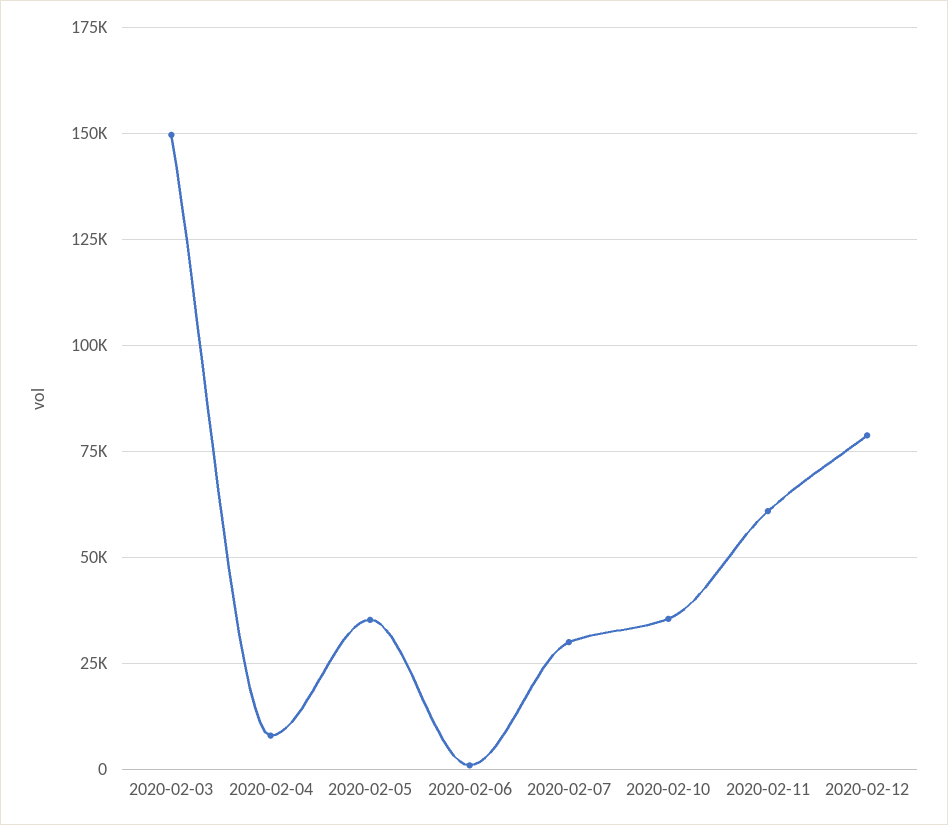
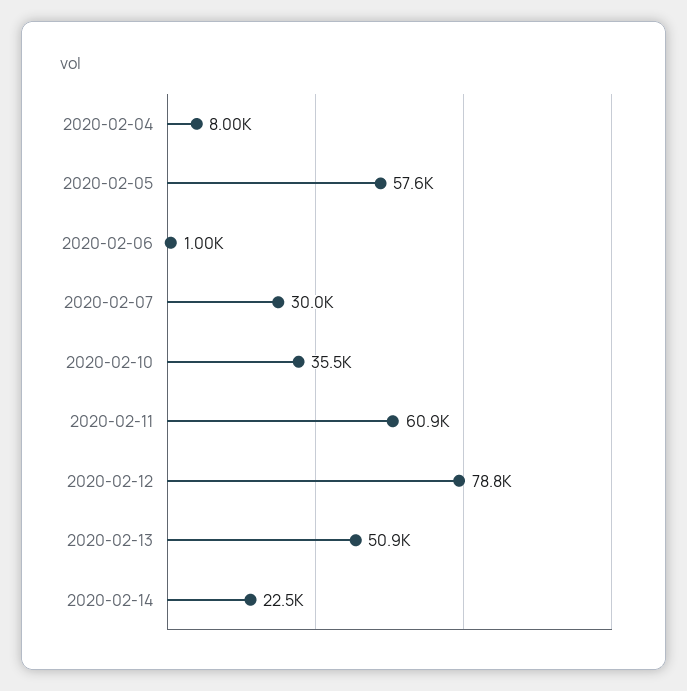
2020-02-03: 150000 -> none
2020-02-05: 35000 -> 57600
2020-02-13: none -> 50900
2020-02-14: none -> 22500

